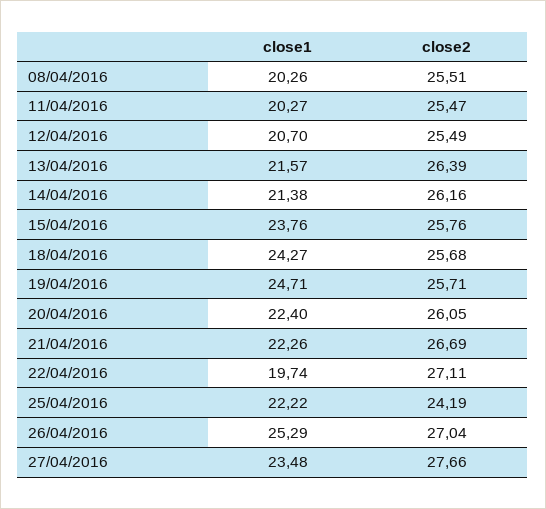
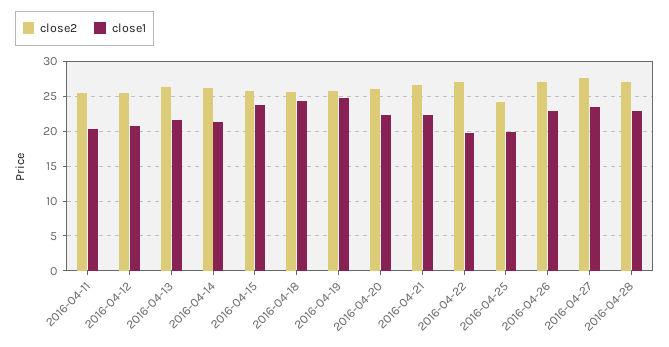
close1, 08/04/2016: 20.26 -> none
close2, 08/04/2016: 25.51 -> none
close1, 25/04/2016: 22.22 -> 20
close1, 26/04/2016: 25.29 -> 23
close2, 2016-04-28: none -> 27
close1, 2016-04-28: none -> 23

